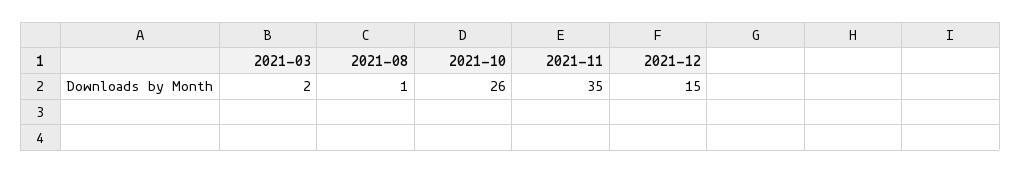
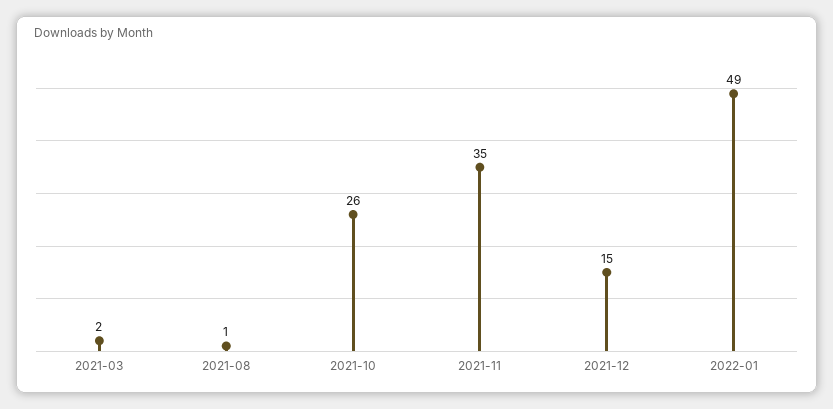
2022-01: none -> 49

